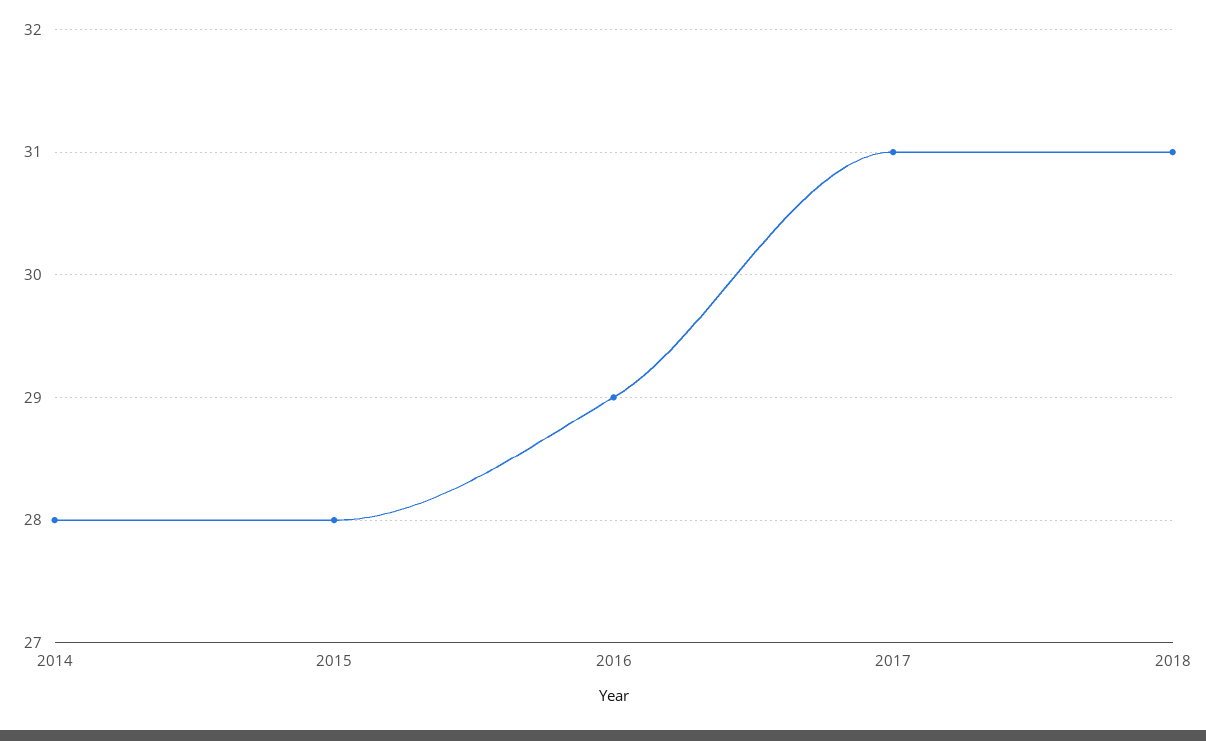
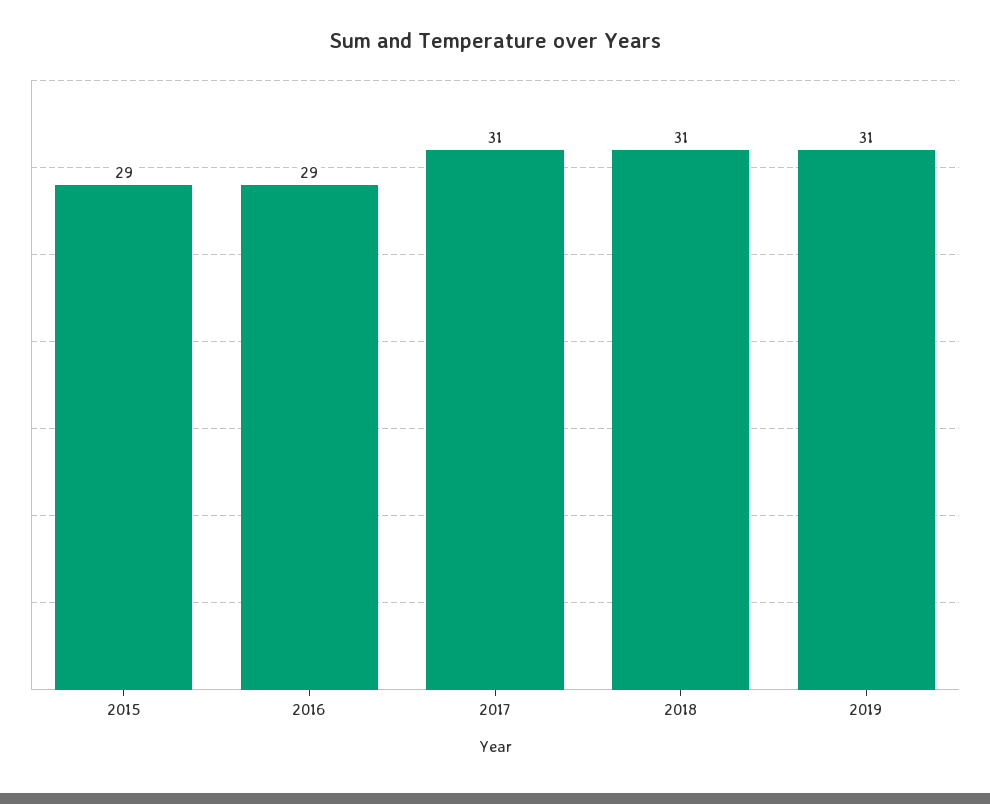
2014: 28 -> none
2015: 28 -> 29
2019: none -> 31

